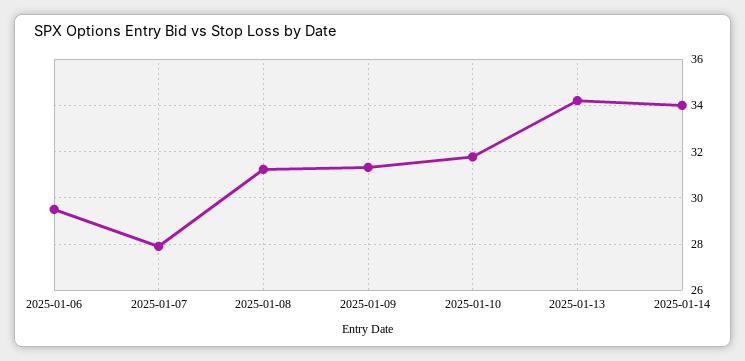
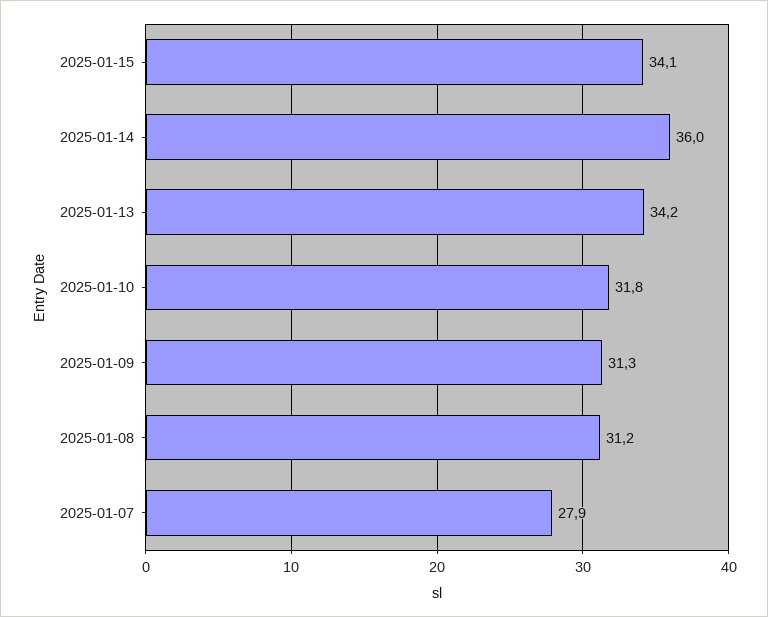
2025-01-06: 29.5 -> none
2025-01-14: 34 -> 36
2025-01-15: none -> 34.1

